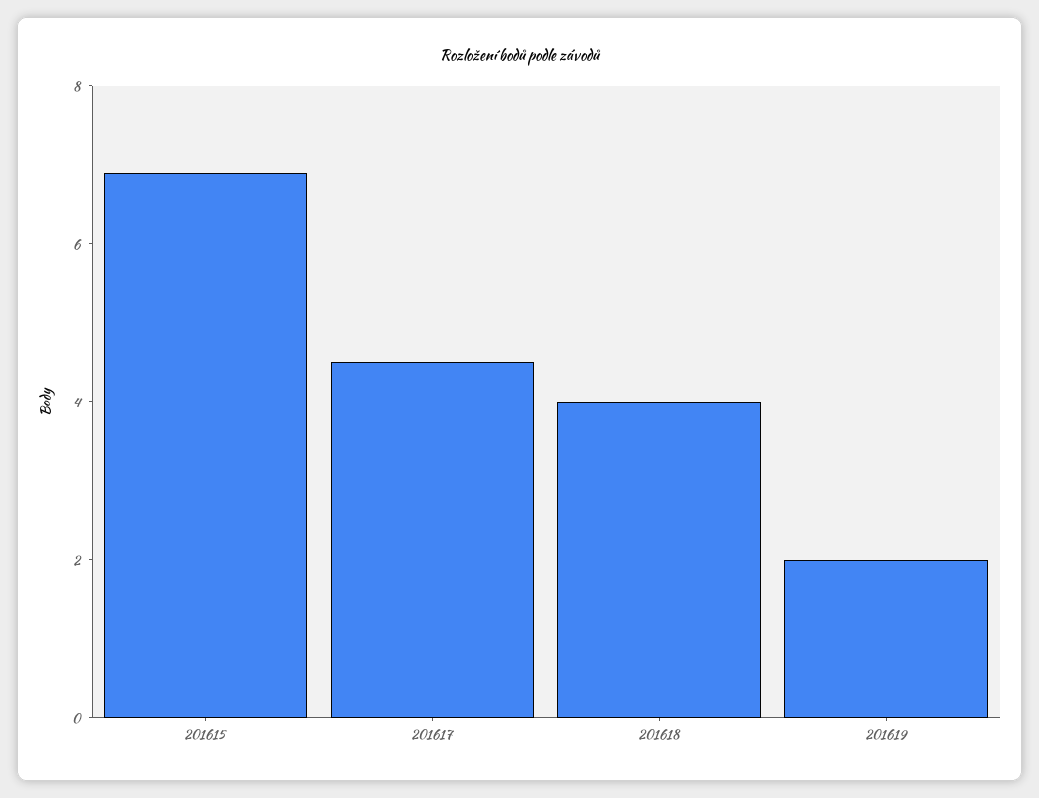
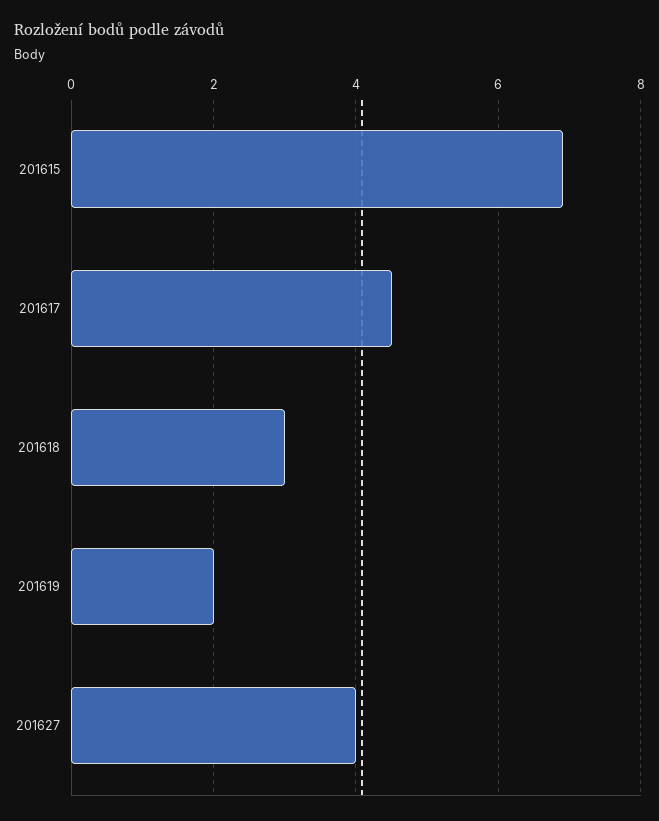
201618: 4 -> 3
201627: none -> 4

